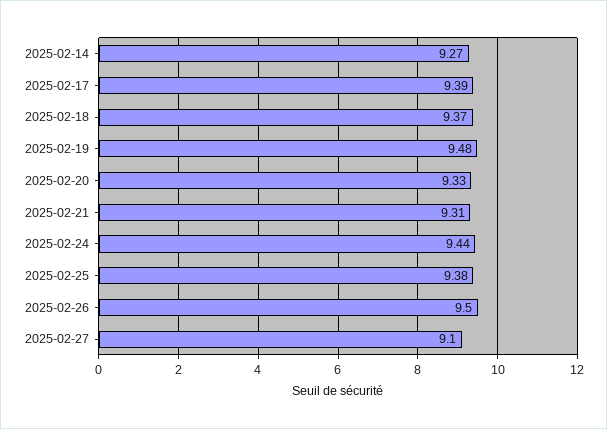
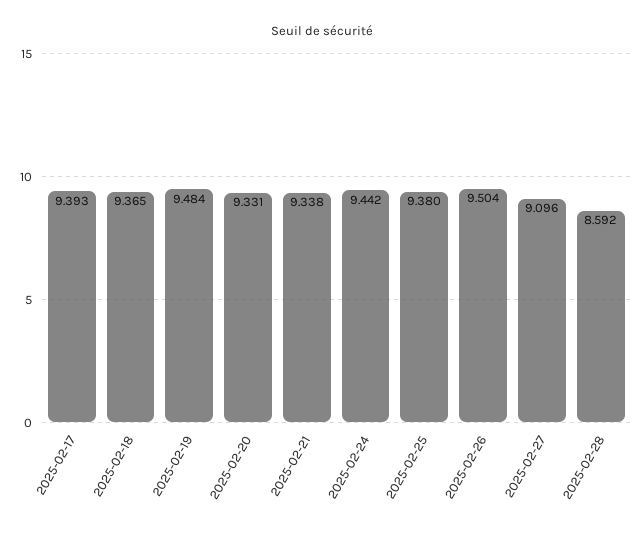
2025-02-14: 9.27 -> none
2025-02-21: 9.31 -> 9.338
2025-02-28: none -> 8.592

